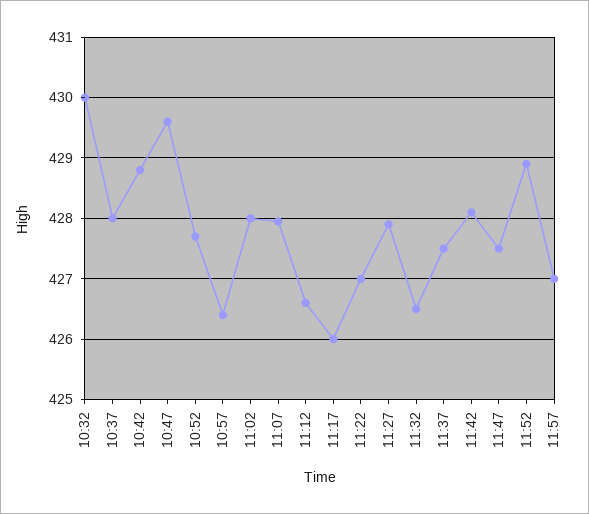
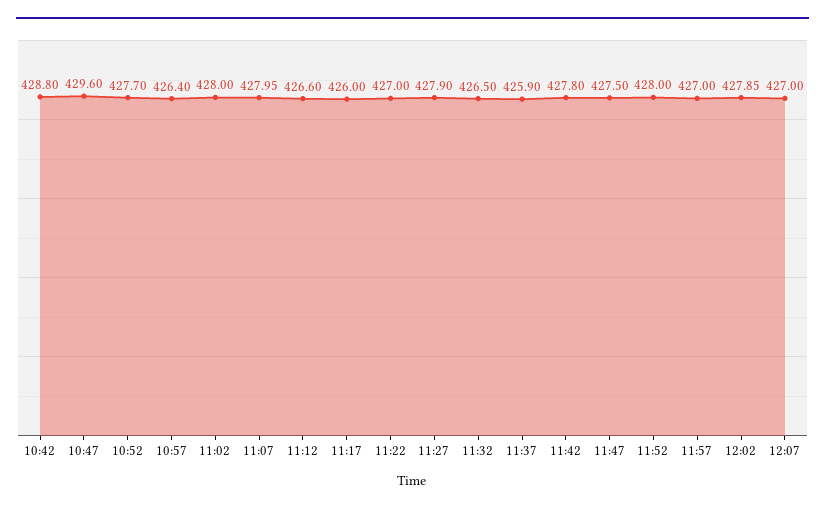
10:32: 430 -> none
10:37: 428 -> none
11:37: 427.5 -> 425.9
11:42: 428.1 -> 427.8
11:52: 428.9 -> 428
12:02: none -> 427.85
12:07: none -> 427

